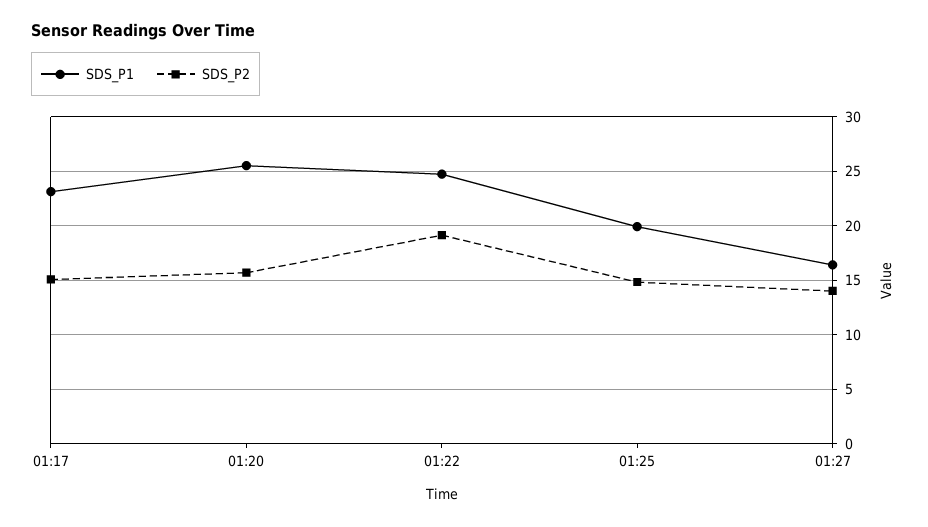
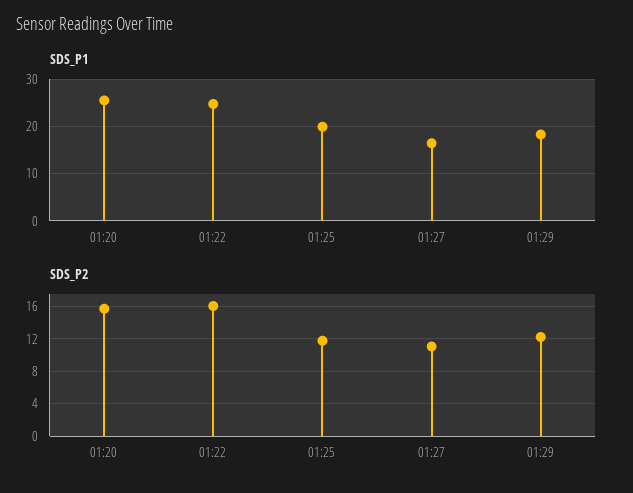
SDS_P1, 01:17: 23 -> none
SDS_P2, 01:17: 15 -> none
SDS_P2, 01:22: 19 -> 16
SDS_P2, 01:25: 15 -> 12
SDS_P2, 01:27: 14 -> 11
SDS_P1, 01:29: none -> 18
SDS_P2, 01:29: none -> 12

